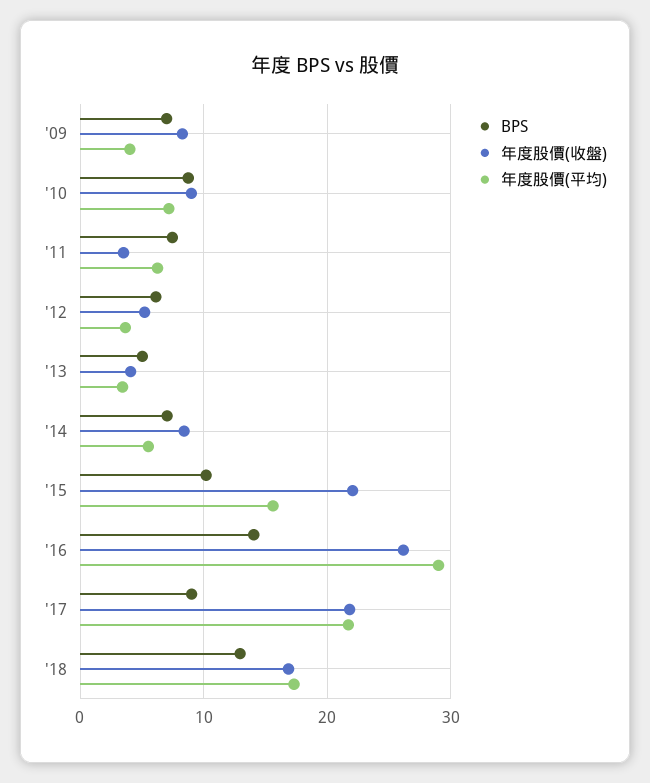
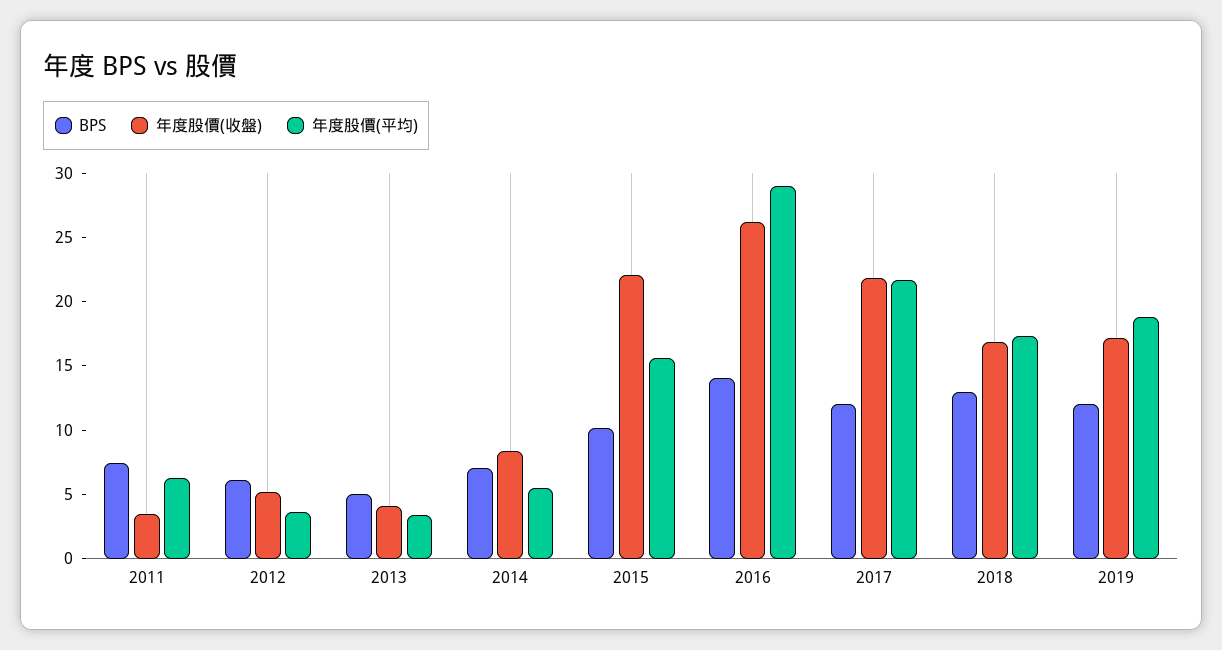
BPS, '09: 7 -> none
年度股價(收盤), '09: 8 -> none
年度股價(平均), '09: 4 -> none
BPS, '10: 9 -> none
年度股價(收盤), '10: 9 -> none
年度股價(平均), '10: 7 -> none
BPS, '17: 9 -> 12
BPS, 2019: none -> 12
年度股價(收盤), 2019: none -> 17
年度股價(平均), 2019: none -> 19

